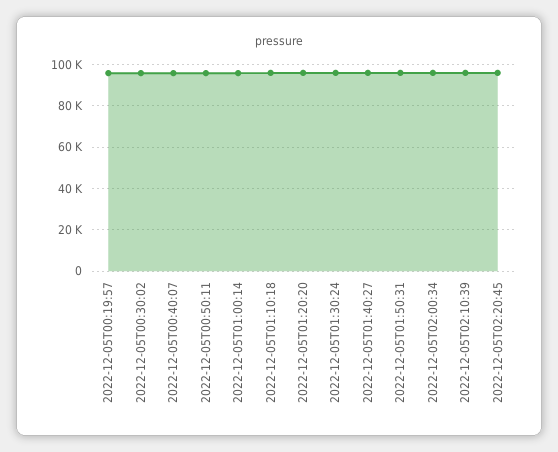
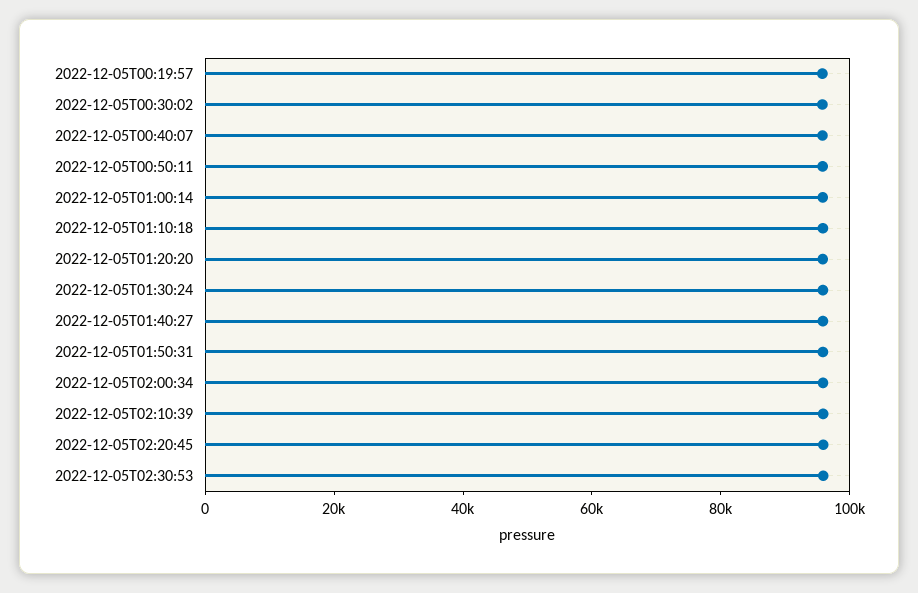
2022-12-05T02:30:53: none -> 95000

